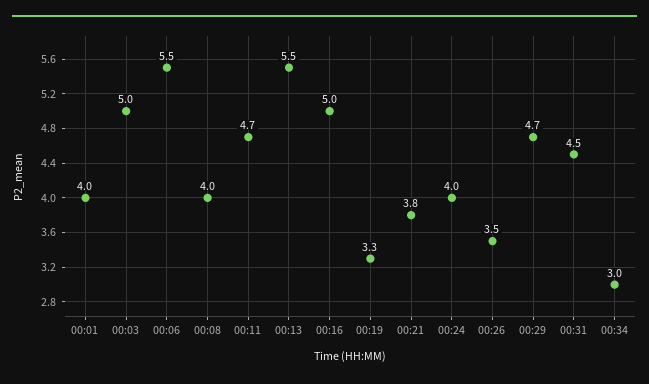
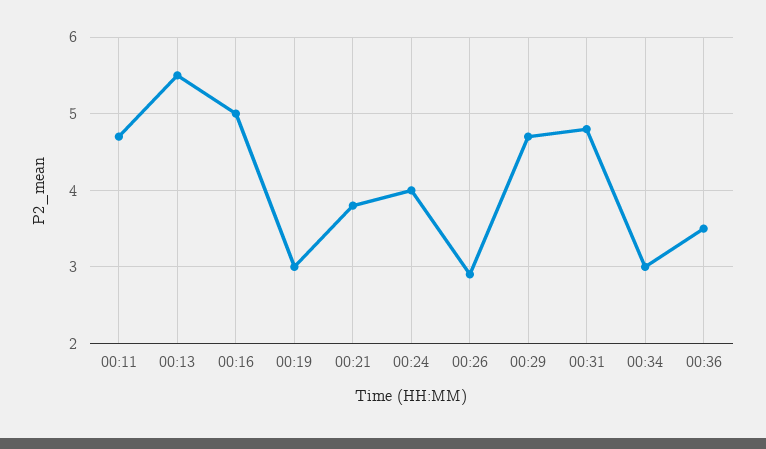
00:01: 4 -> none
00:03: 5 -> none
00:06: 5.5 -> none
00:08: 4 -> none
00:19: 3.3 -> 3
00:26: 3.5 -> 2.9
00:31: 4.5 -> 4.8
00:36: none -> 3.5

